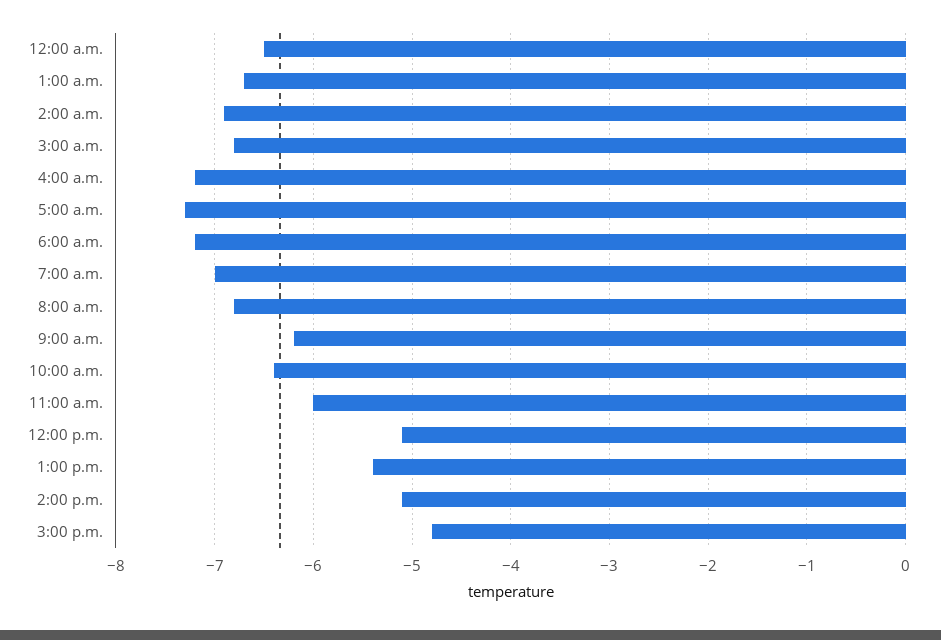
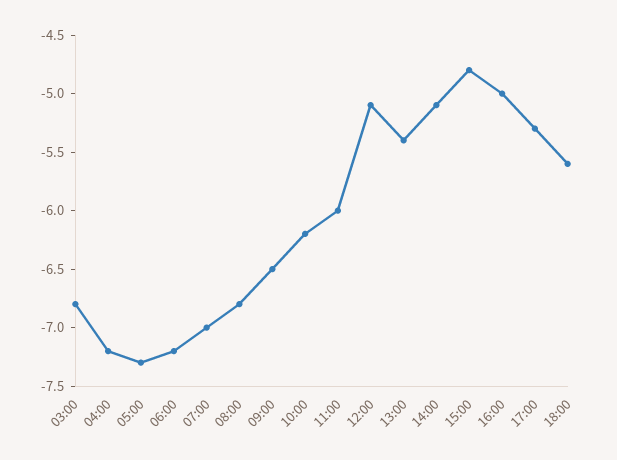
12:00 a.m.: -6.5 -> none
1:00 a.m.: -6.7 -> none
2:00 a.m.: -6.9 -> none
9:00 a.m.: -6.2 -> -6.5
10:00 a.m.: -6.4 -> -6.2
16:00: none -> -5
17:00: none -> -5.3
18:00: none -> -5.6

